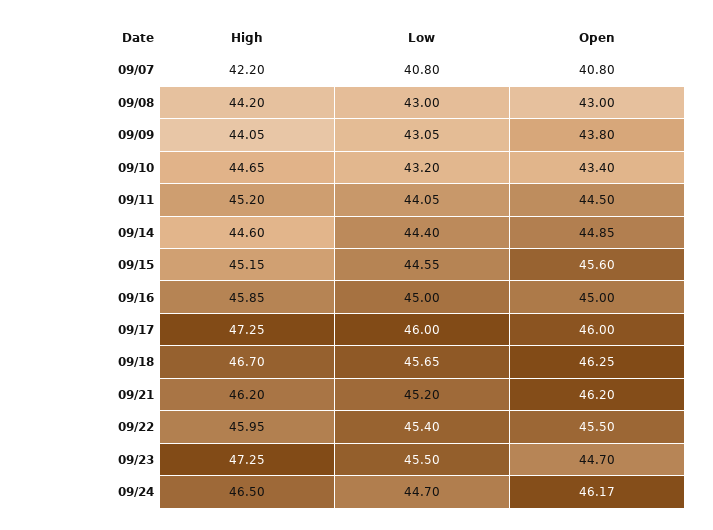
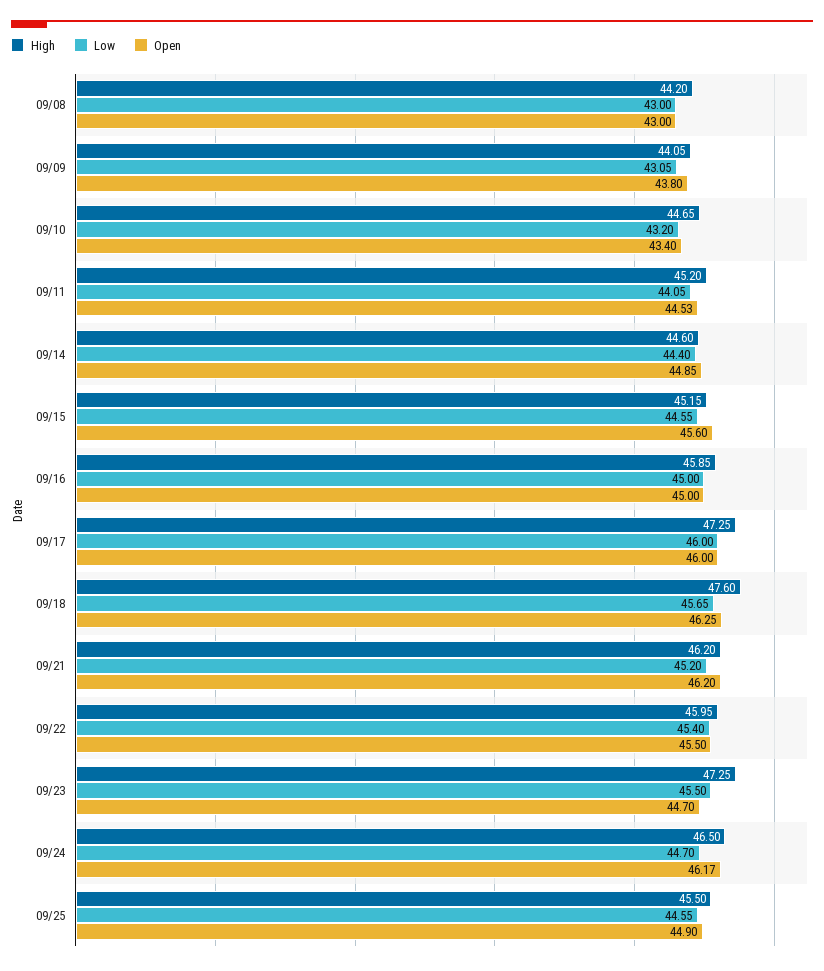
High, 09/07: 42.2 -> none
Low, 09/07: 40.8 -> none
Open, 09/07: 40.8 -> none
Open, 09/11: 44.5 -> 44.53
High, 09/18: 46.7 -> 47.6
High, 09/25: none -> 45.5
Low, 09/25: none -> 44.55
Open, 09/25: none -> 44.9

